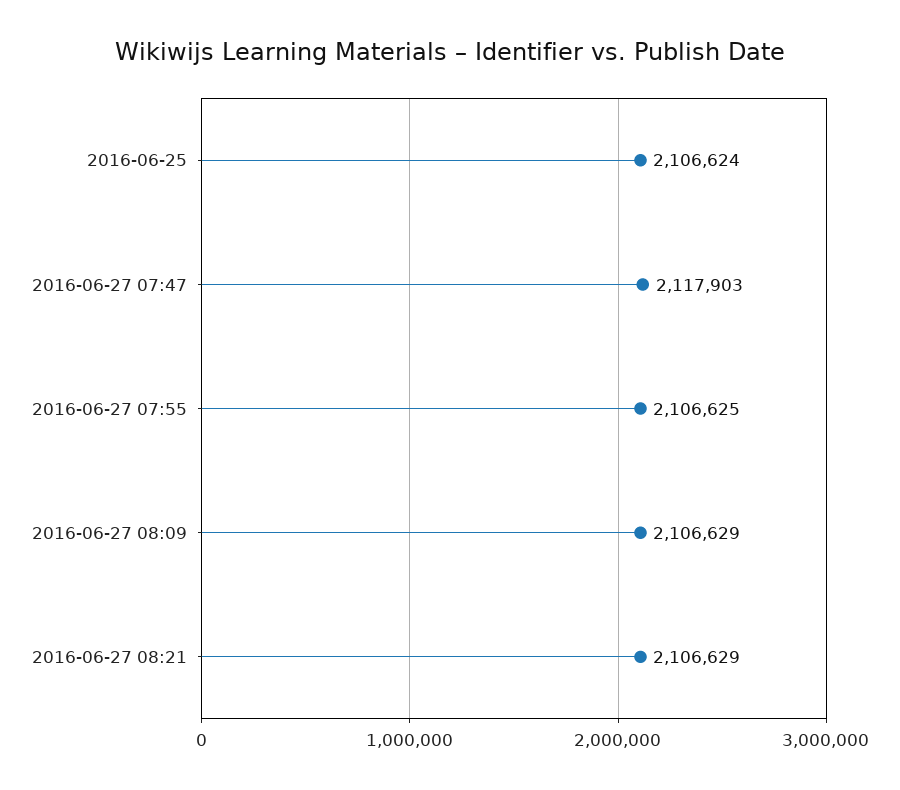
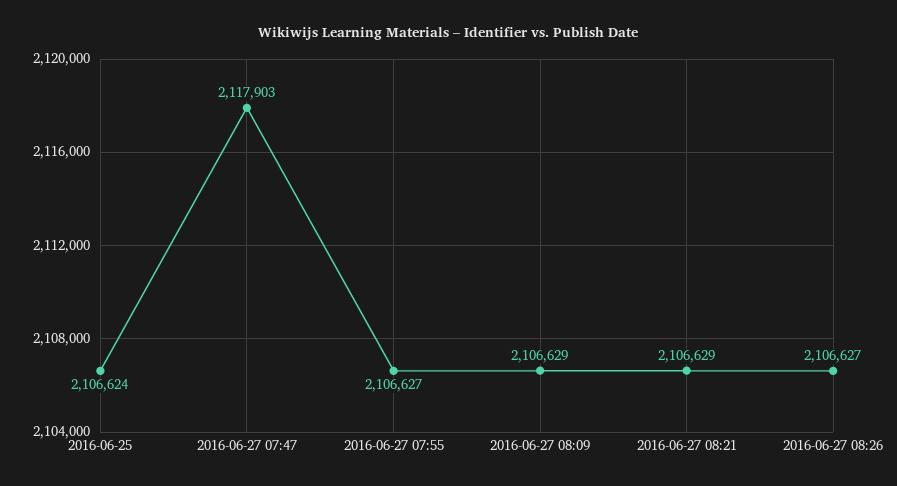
2016-06-27 07:55: 2106625 -> 2106627
2016-06-27 08:26: none -> 2106627

